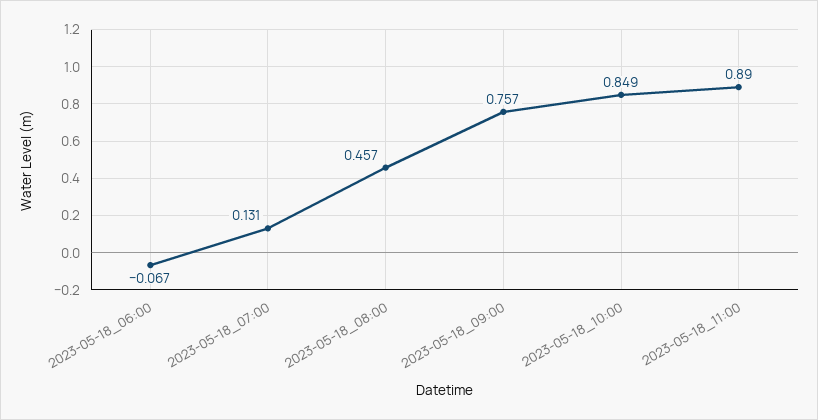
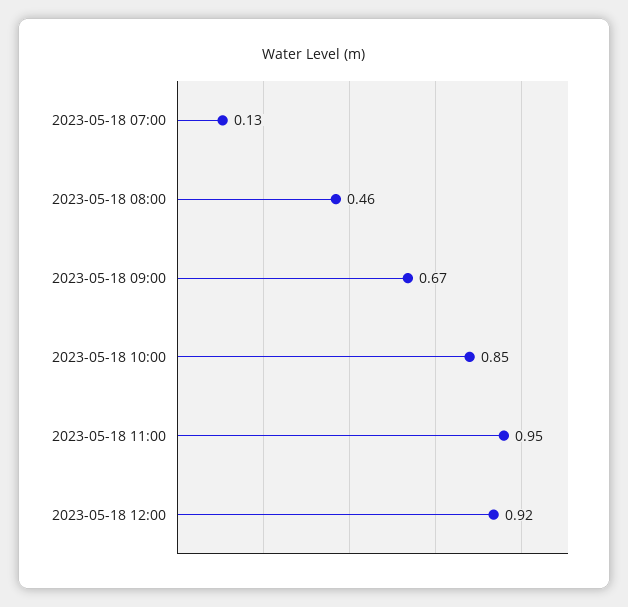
2023-05-18_06:00: -0.067 -> none
2023-05-18_09:00: 0.757 -> 0.67
2023-05-18_11:00: 0.89 -> 0.95
2023-05-18 12:00: none -> 0.92

